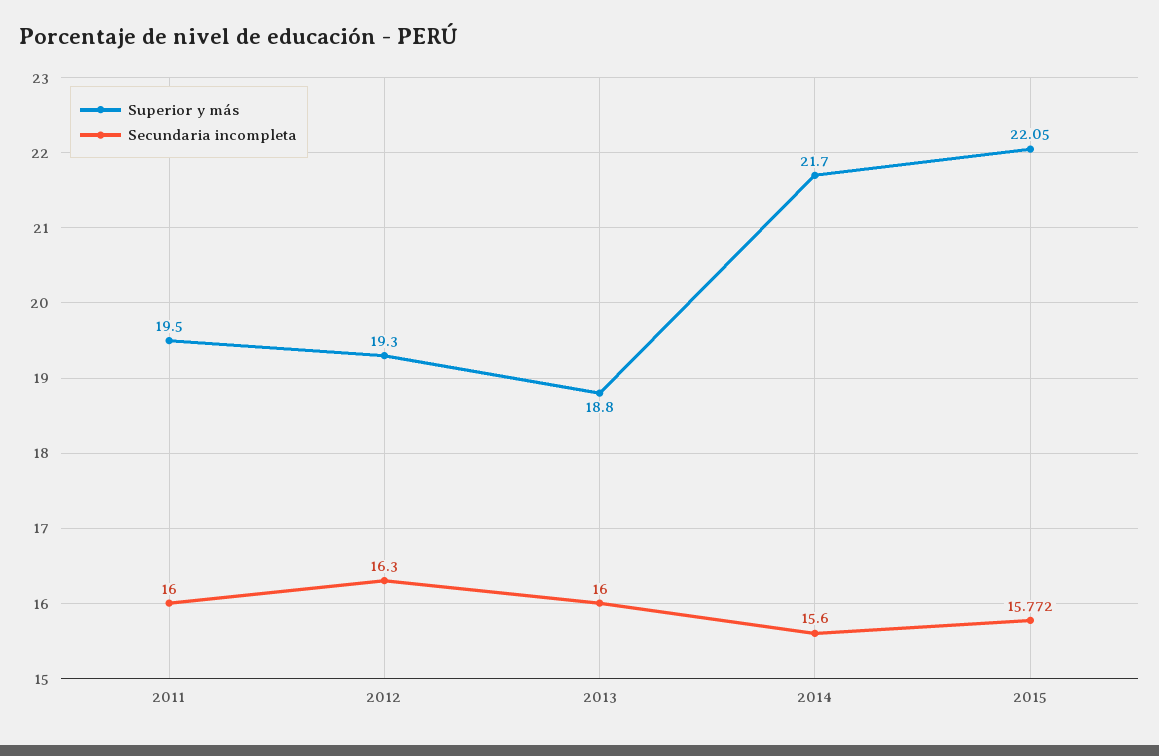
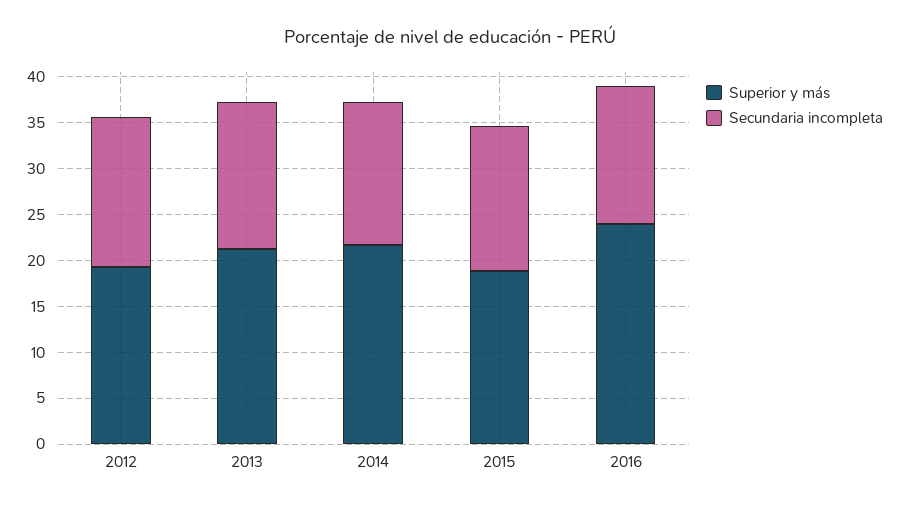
Superior y más, 2011: 19.5 -> none
Secundaria incompleta, 2011: 16 -> none
Superior y más, 2013: 18.8 -> 21
Superior y más, 2015: 22.05 -> 19
Superior y más, 2016: none -> 24
Secundaria incompleta, 2016: none -> 15

